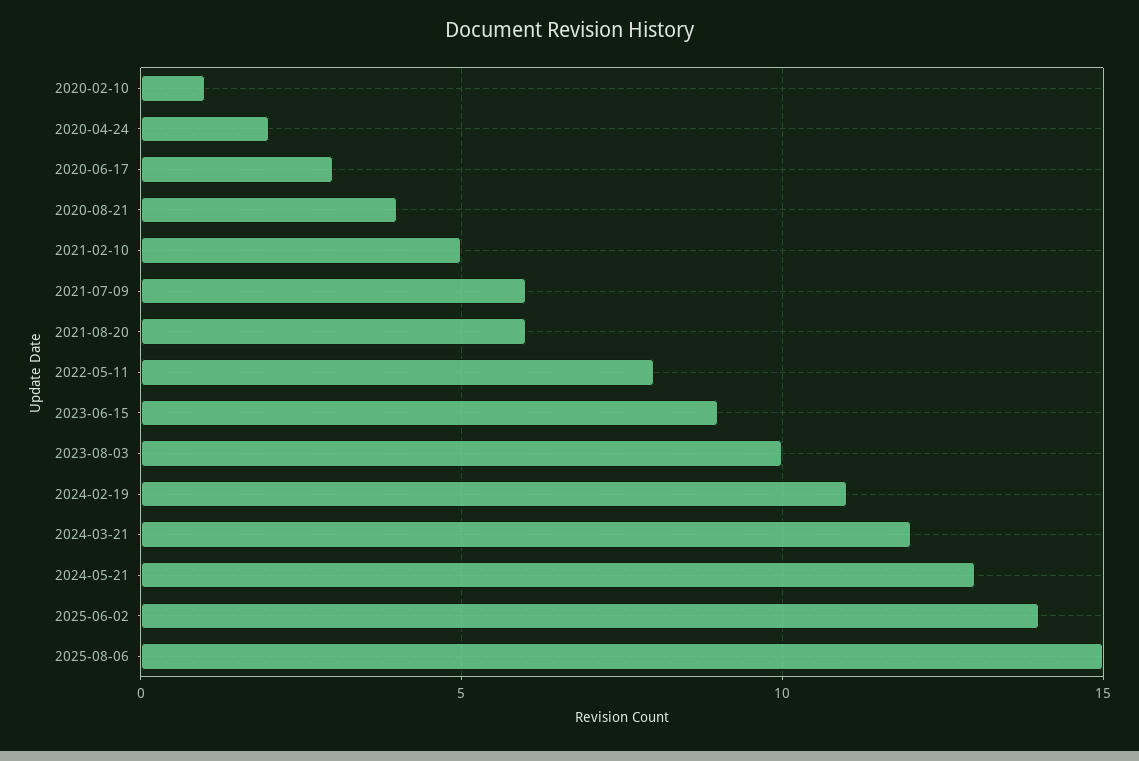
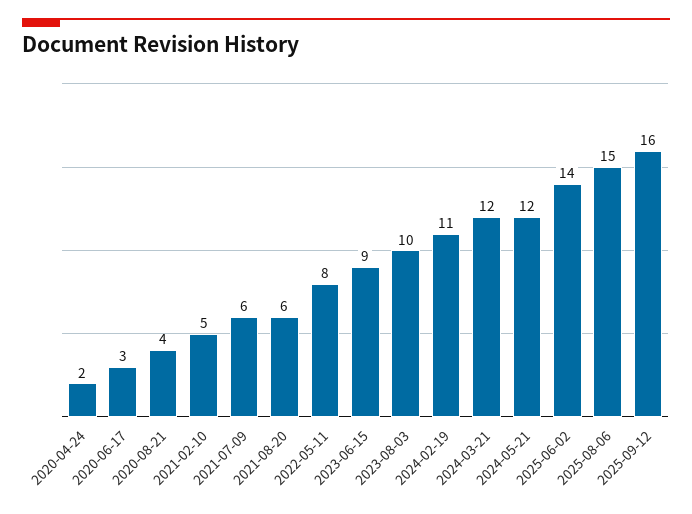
2020-02-10: 1 -> none
2024-05-21: 13 -> 12
2025-09-12: none -> 16

